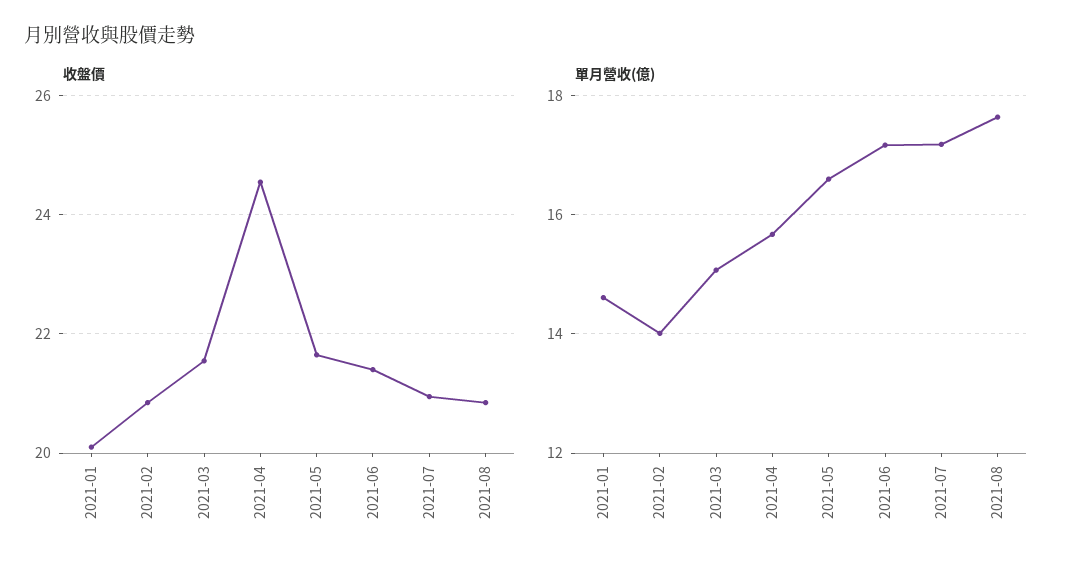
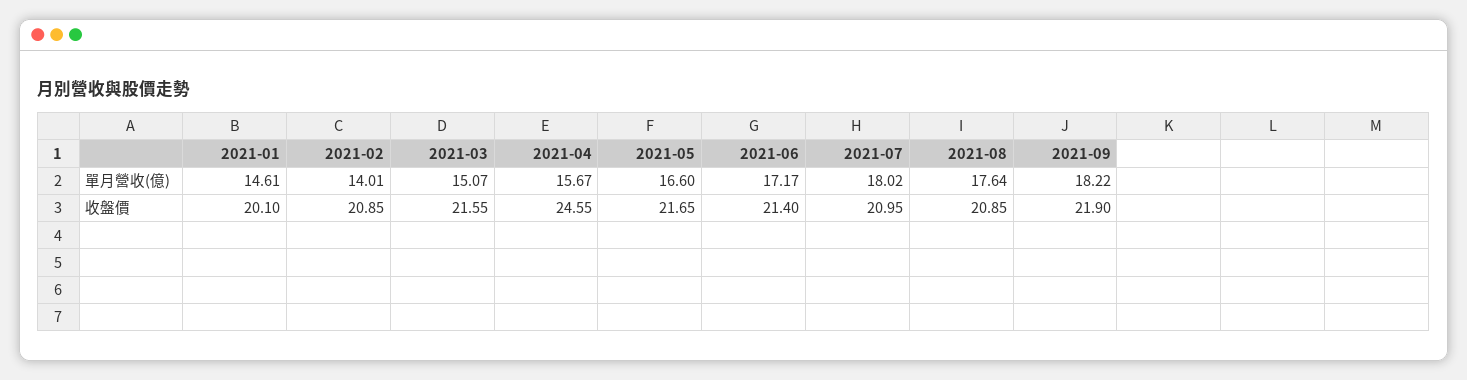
單月營收(億), 2021-07: 17.2 -> 18.02
單月營收(億), 2021-09: none -> 18.22
收盤價, 2021-09: none -> 21.9

